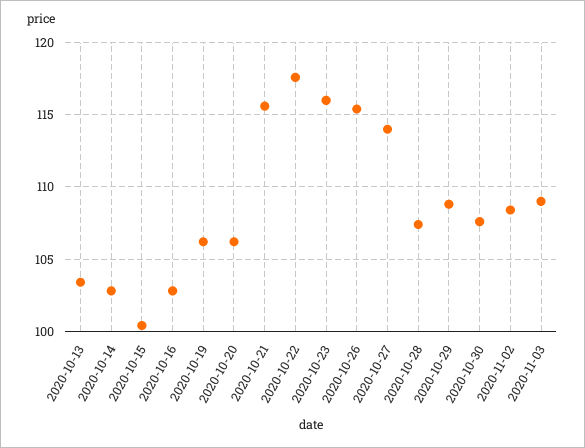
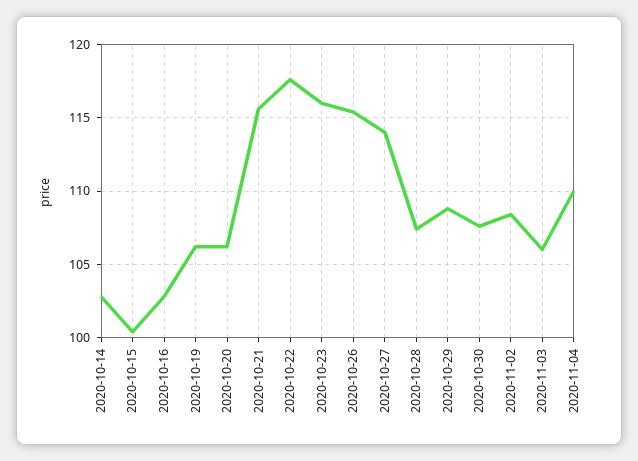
2020-10-13: 103.5 -> none
2020-11-03: 109 -> 106
2020-11-04: none -> 110

